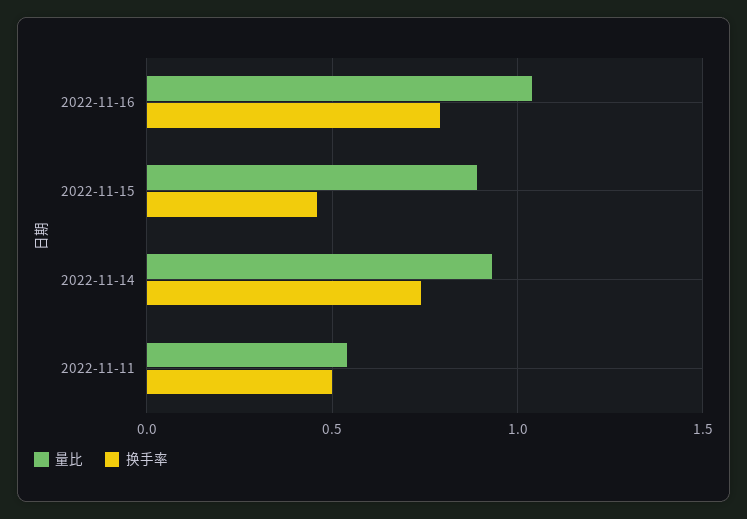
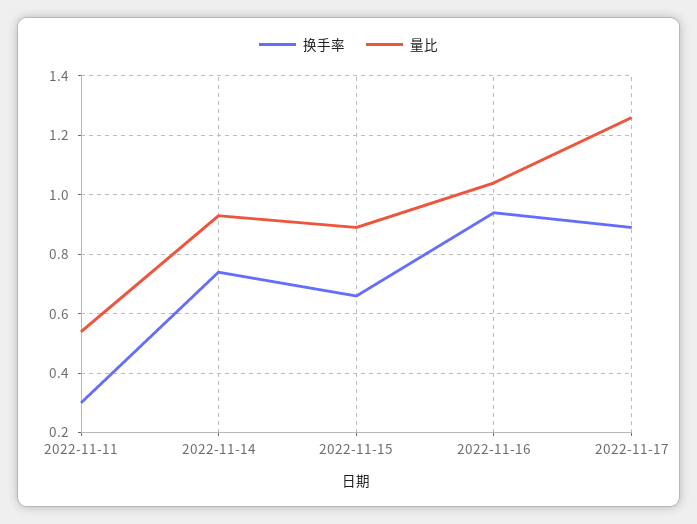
换手率, 2022-11-16: 0.8 -> 0.95
换手率, 2022-11-15: 0.45 -> 0.65
换手率, 2022-11-11: 0.5 -> 0.3
换手率, 2022-11-17: none -> 0.9
量比, 2022-11-17: none -> 1.25

